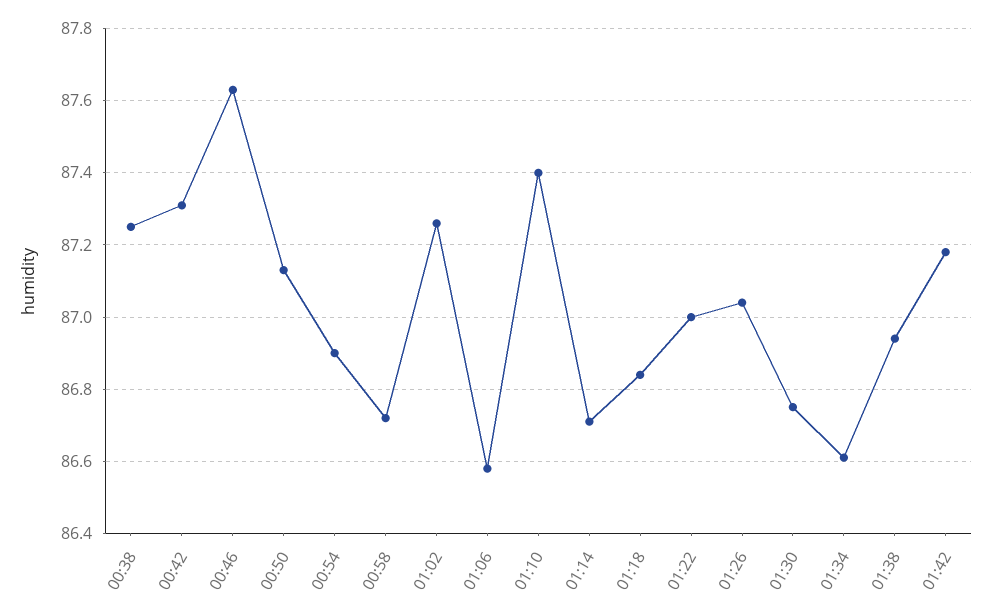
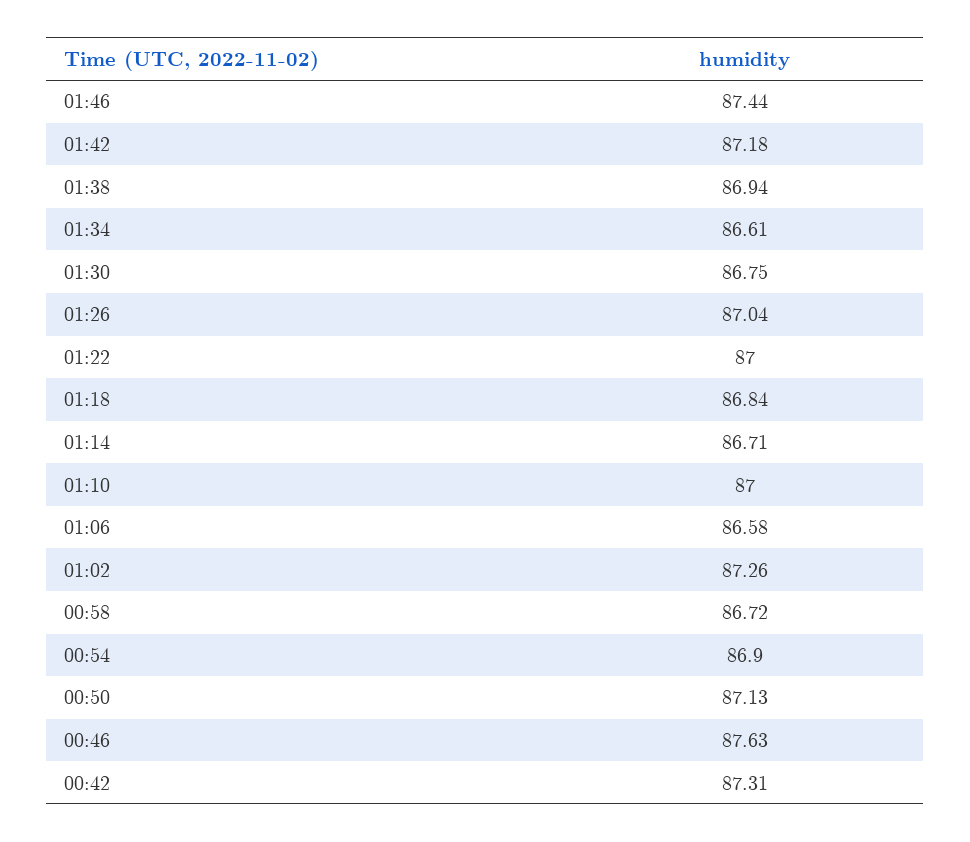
00:38: 87.25 -> none
01:10: 87.4 -> 87
01:46: none -> 87.44

